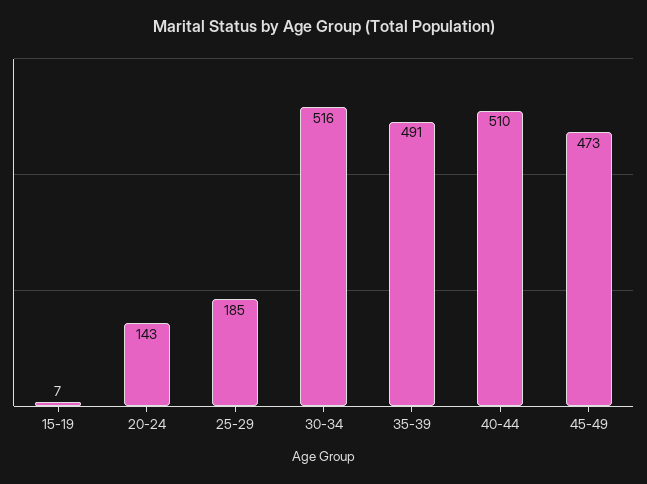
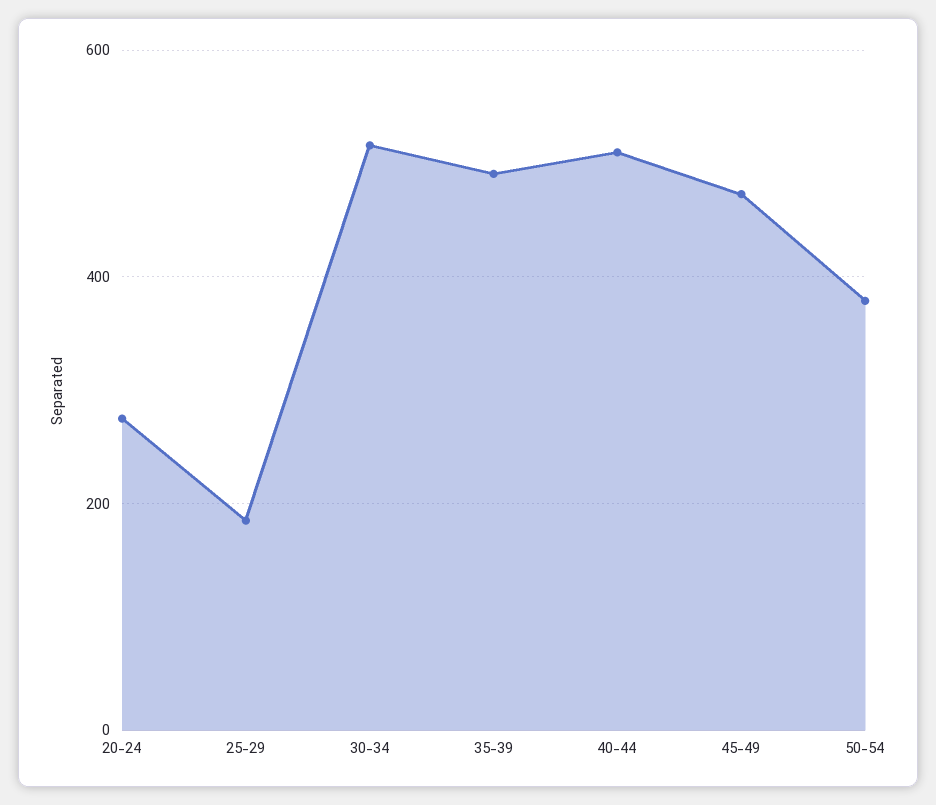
15-19: 7 -> none
20-24: 143 -> 280
50-54: none -> 380

